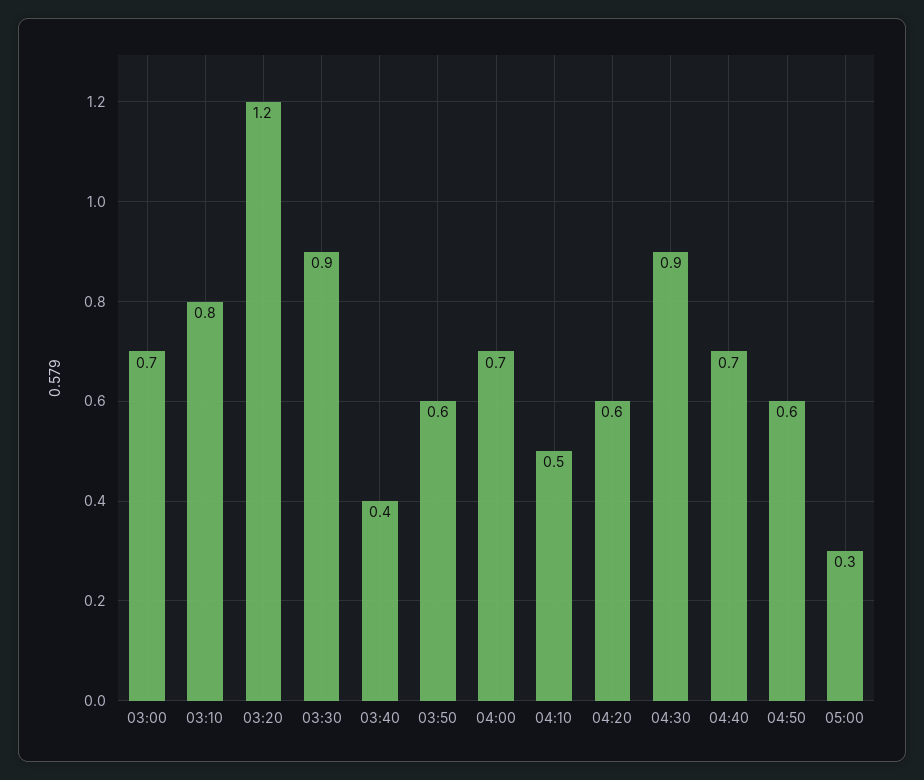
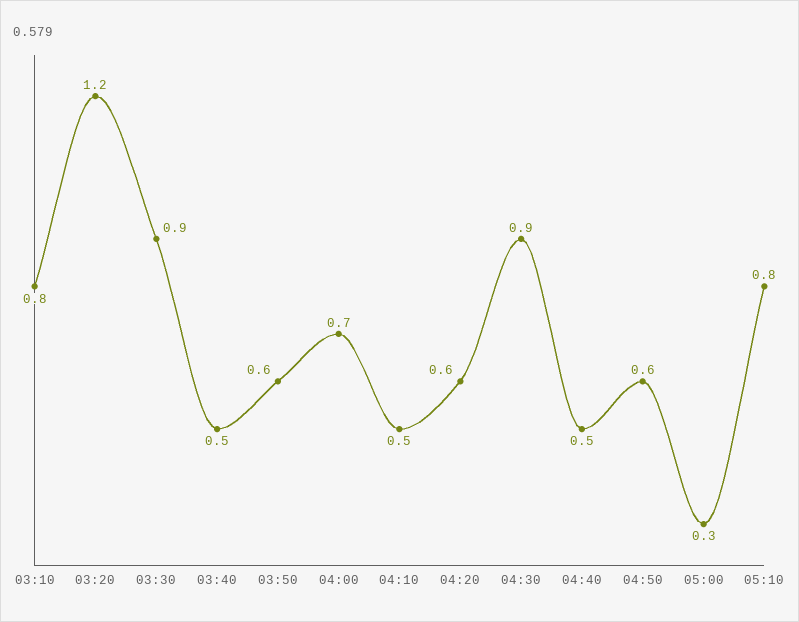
03:00: 0.7 -> none
03:40: 0.4 -> 0.5
04:40: 0.7 -> 0.5
05:10: none -> 0.8

